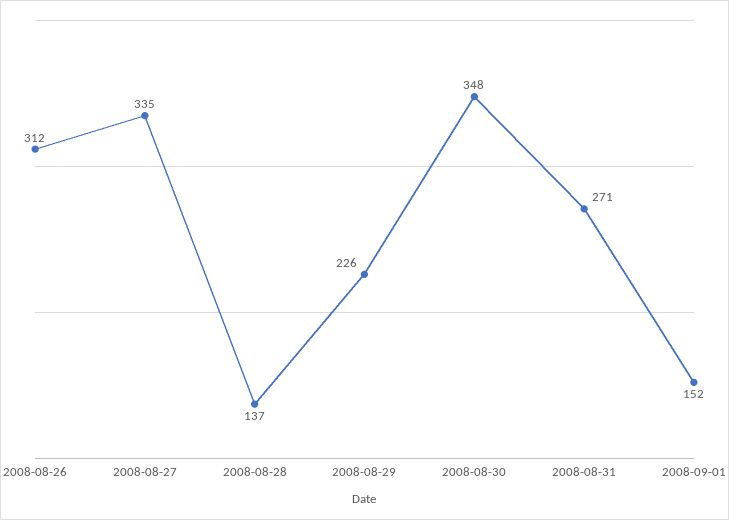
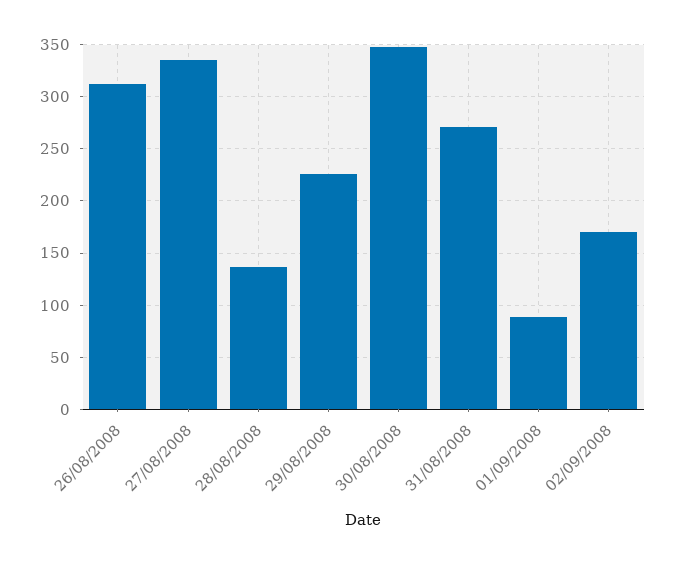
2008-09-01: 152 -> 90
02/09/2008: none -> 170

